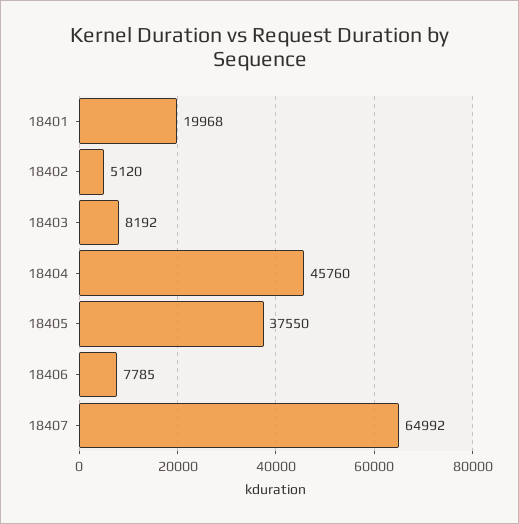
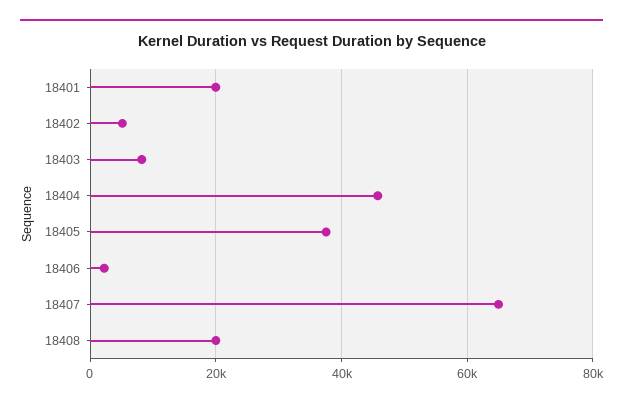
18406: 7785 -> 2000
18408: none -> 20000

